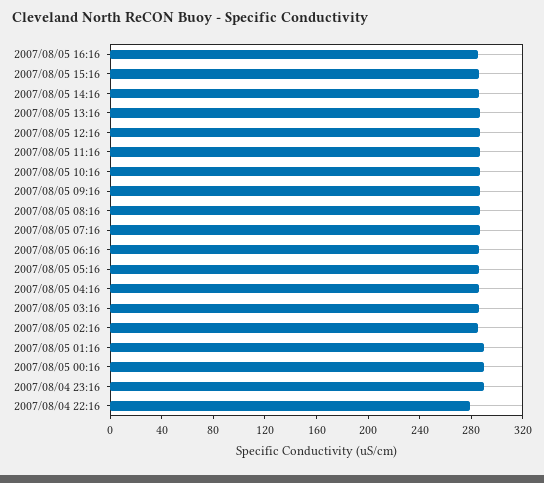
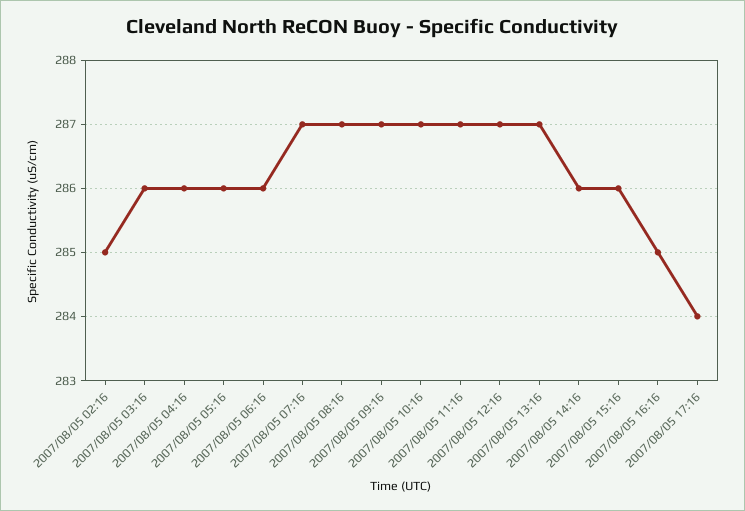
2007/08/05 01:16: 290 -> none
2007/08/05 00:16: 290 -> none
2007/08/04 23:16: 290 -> none
2007/08/04 22:16: 280 -> none
2007/08/05 17:16: none -> 284

